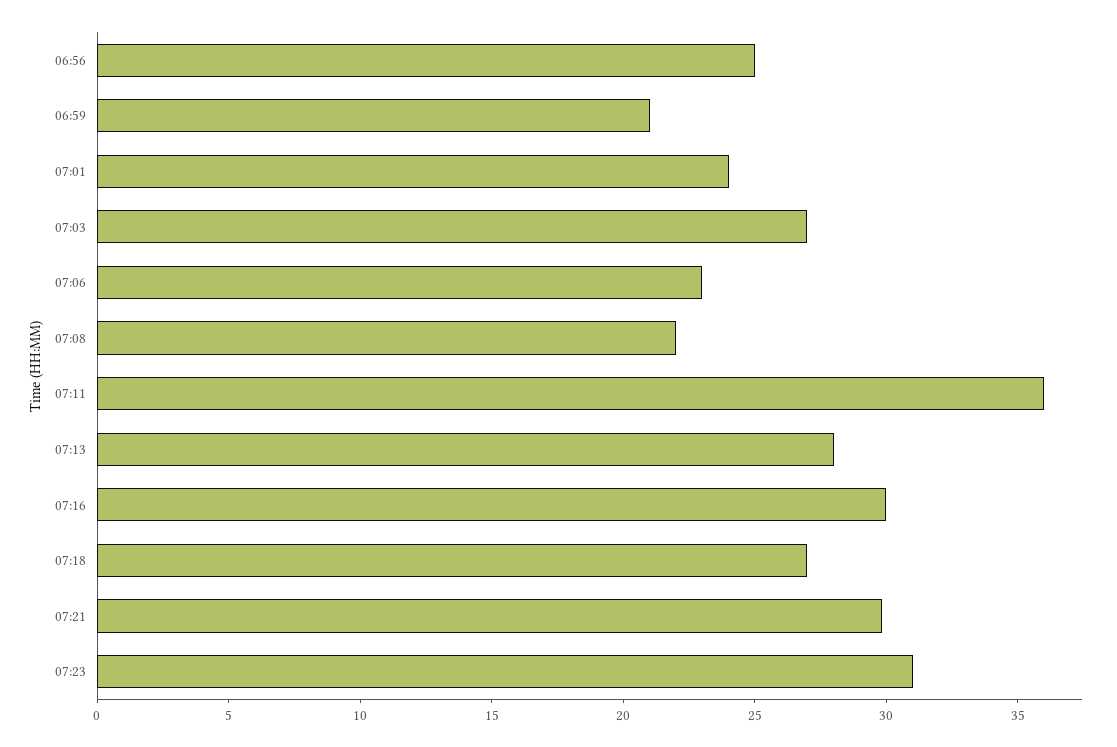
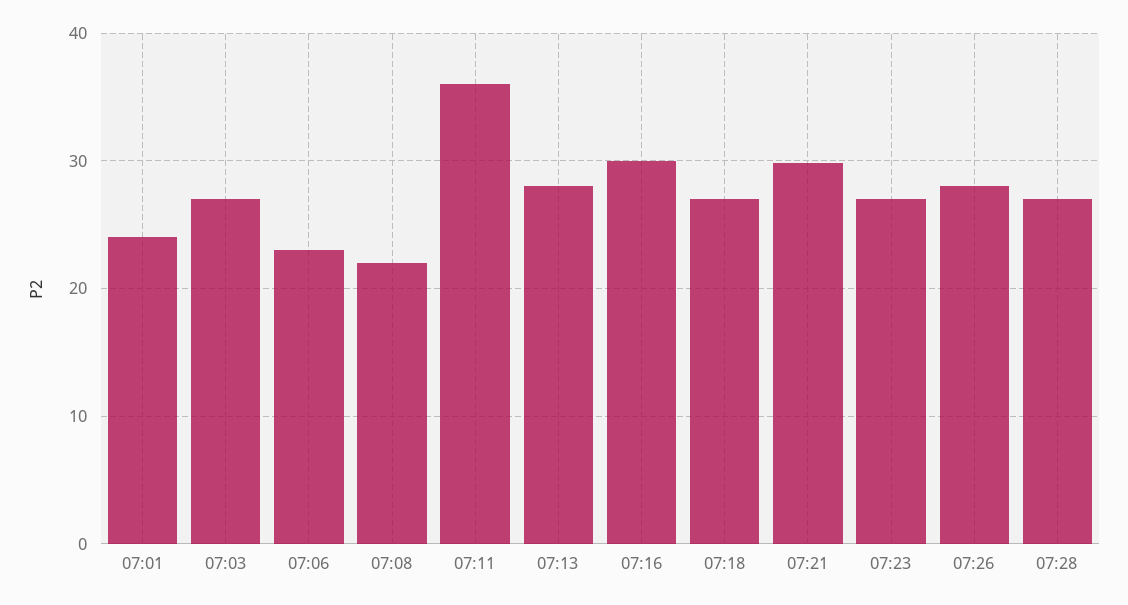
06:56: 25 -> none
06:59: 21 -> none
07:23: 31 -> 27
07:26: none -> 28
07:28: none -> 27

